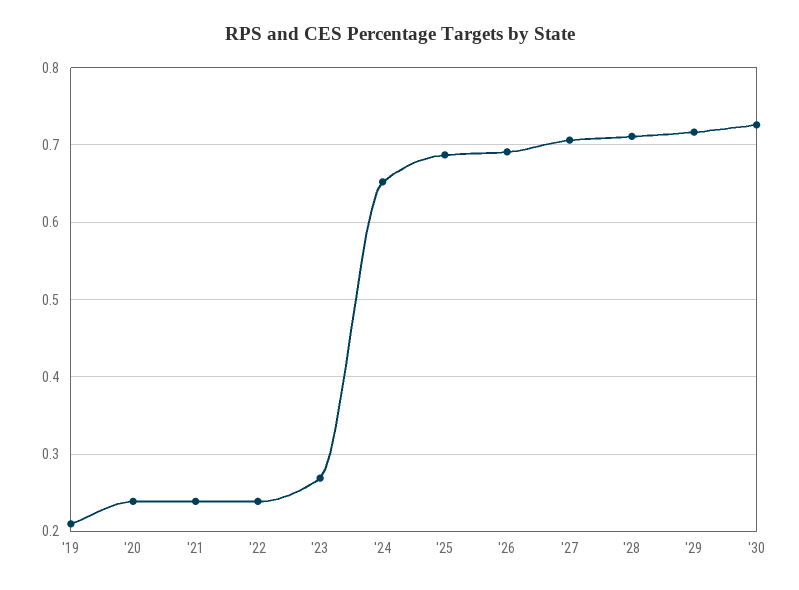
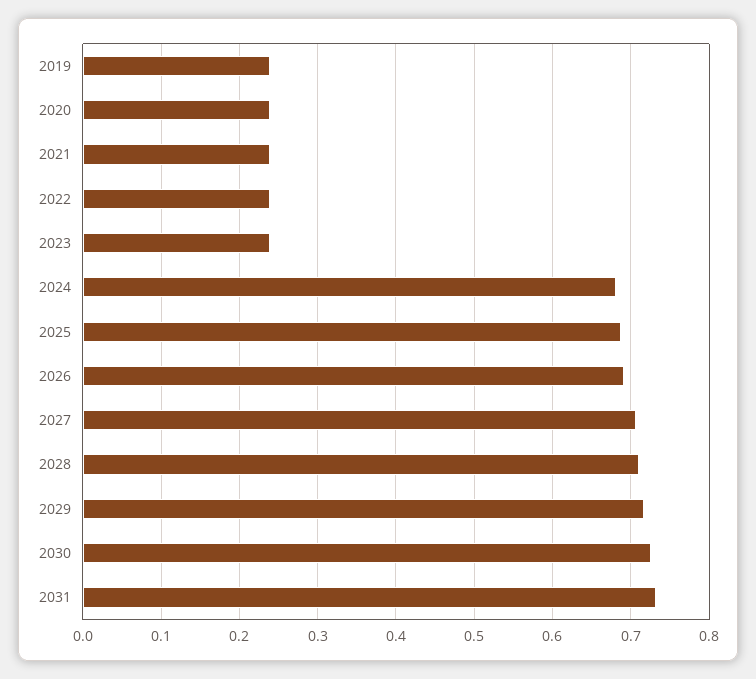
'19: 0.21 -> 0.24
'23: 0.27 -> 0.24
'24: 0.65 -> 0.68
2031: none -> 0.73

